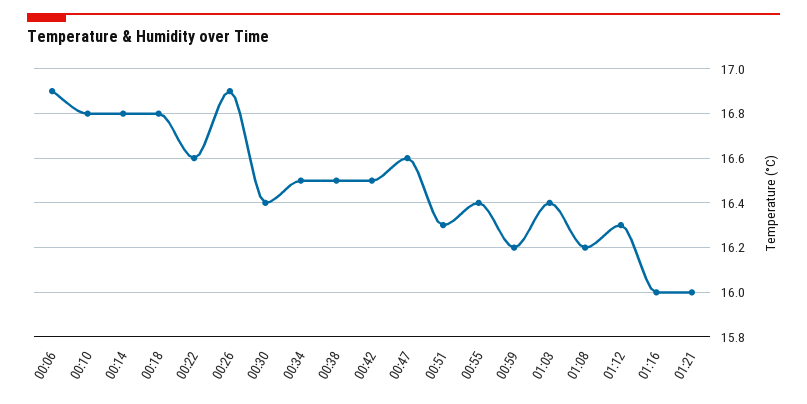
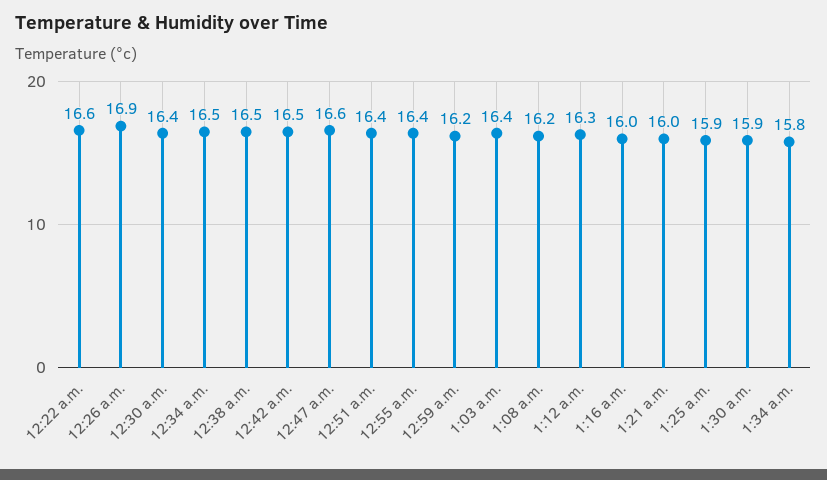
00:06: 16.9 -> none
00:10: 16.8 -> none
00:14: 16.8 -> none
00:18: 16.8 -> none
00:51: 16.3 -> 16.4
1:25 a.m.: none -> 15.9
1:30 a.m.: none -> 15.9
1:34 a.m.: none -> 15.8

